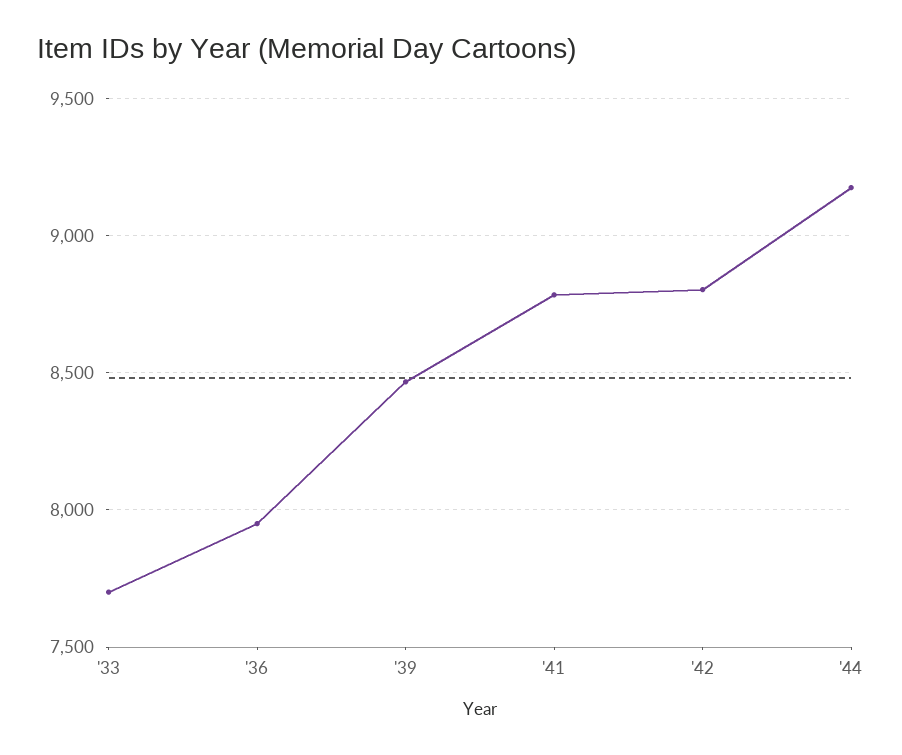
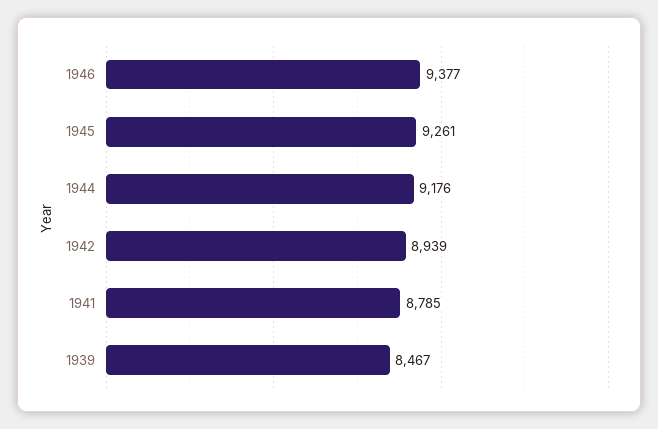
'33: 7700 -> none
'36: 7950 -> none
'42: 8800 -> 8939
1946: none -> 9377
1945: none -> 9261

